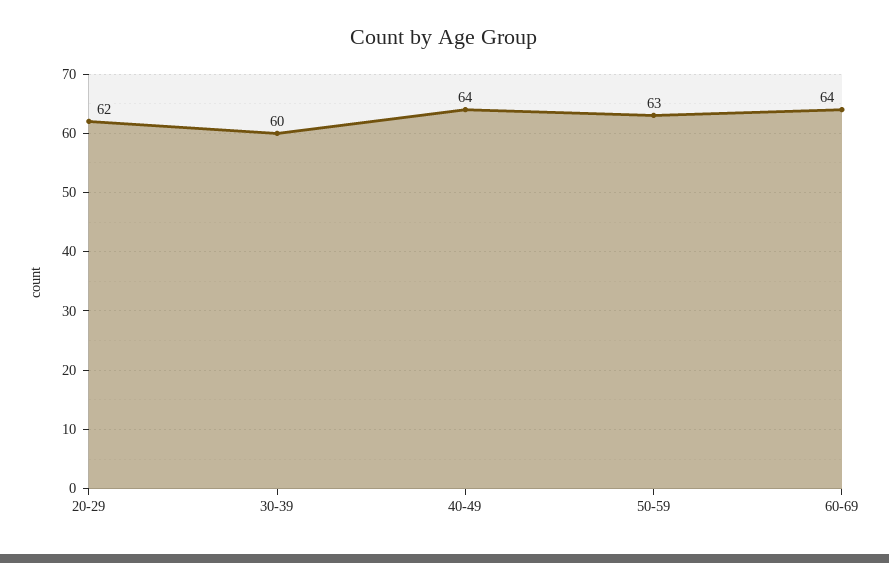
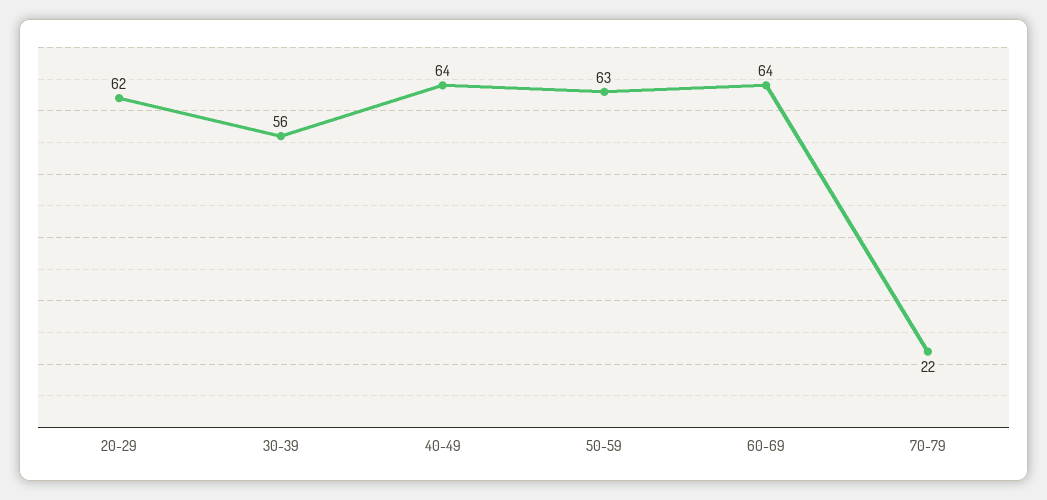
30-39: 60 -> 56
70-79: none -> 22

